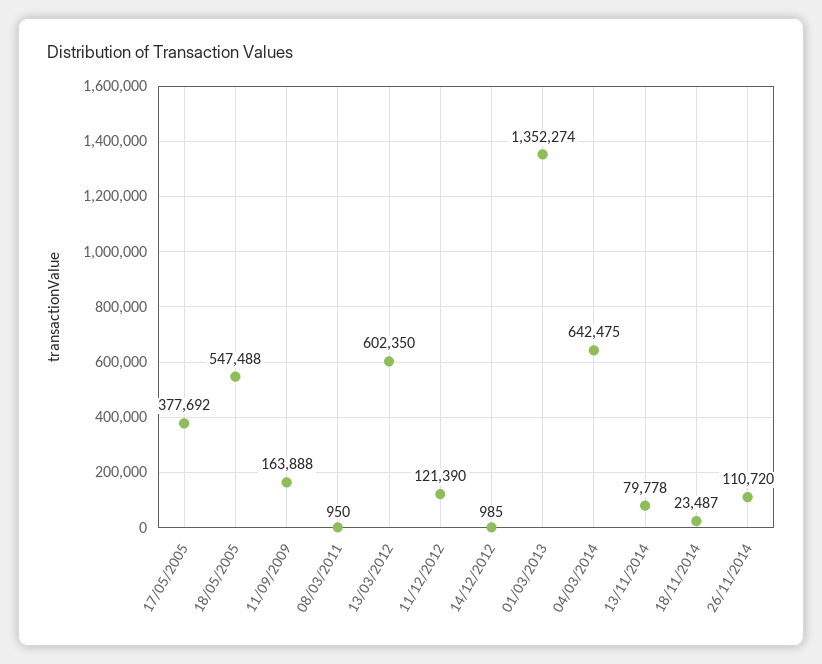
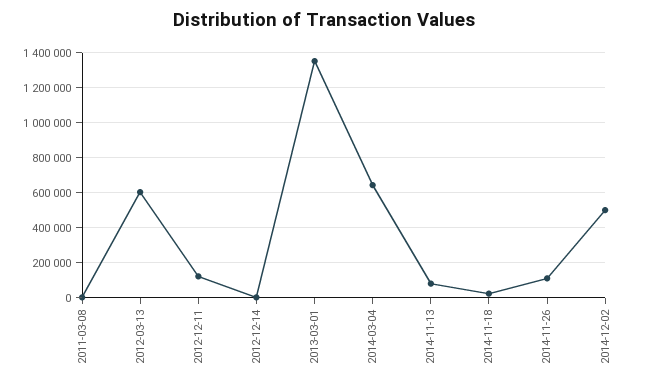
17/05/2005: 377692 -> none
18/05/2005: 547488 -> none
11/09/2009: 163888 -> none
2014-12-02: none -> 500000

